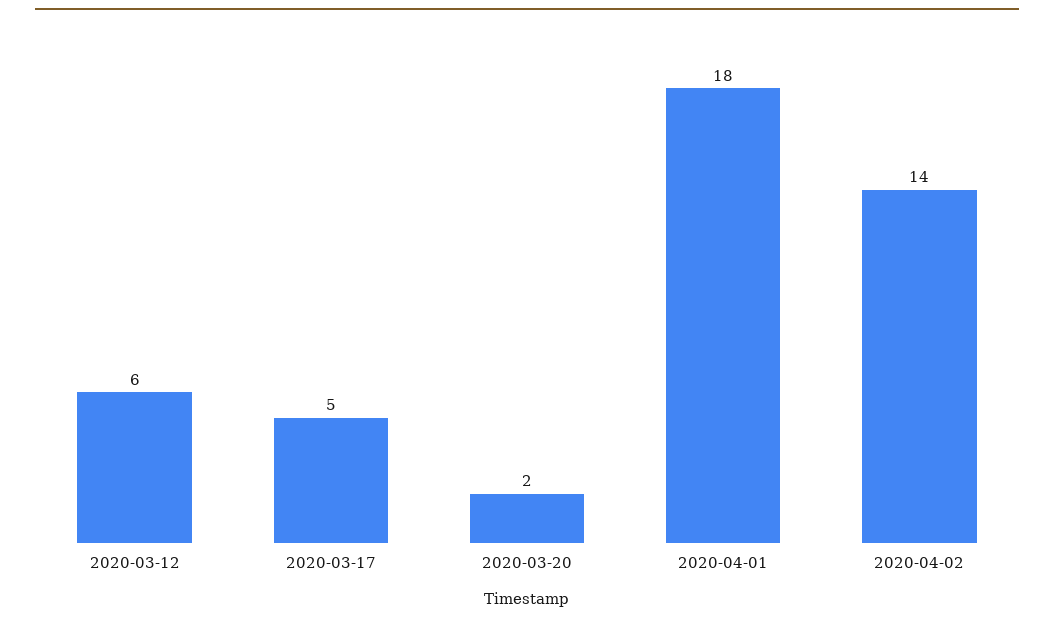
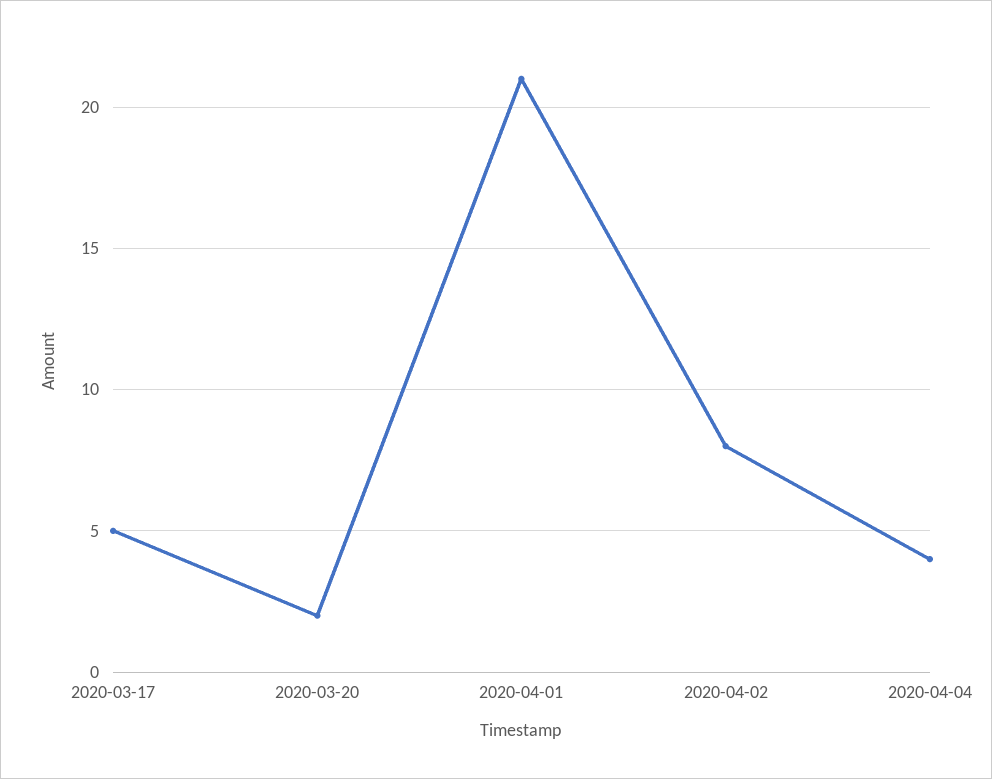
2020-03-12: 6 -> none
2020-04-01: 18 -> 21
2020-04-02: 14 -> 8
2020-04-04: none -> 4

